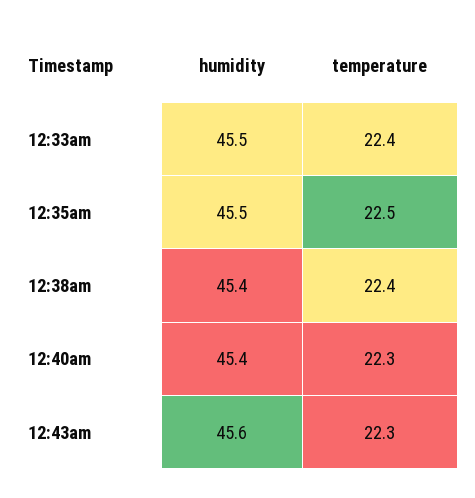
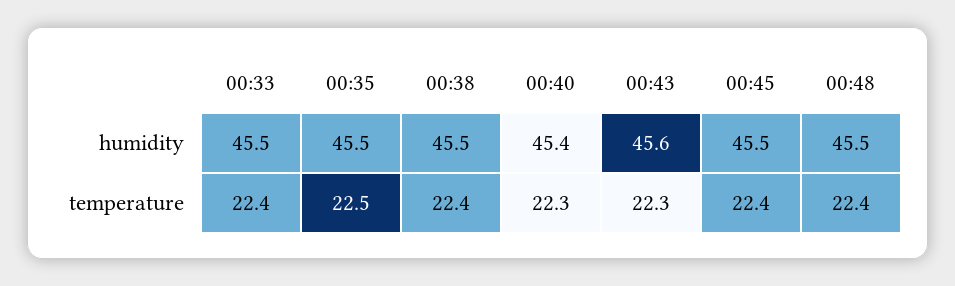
humidity, 12:38am: 45.4 -> 45.5
humidity, 00:45: none -> 45.5
humidity, 00:48: none -> 45.5
temperature, 00:45: none -> 22.4
temperature, 00:48: none -> 22.4

